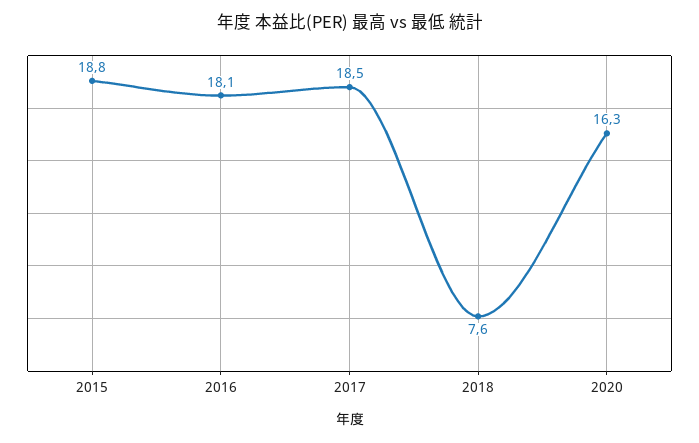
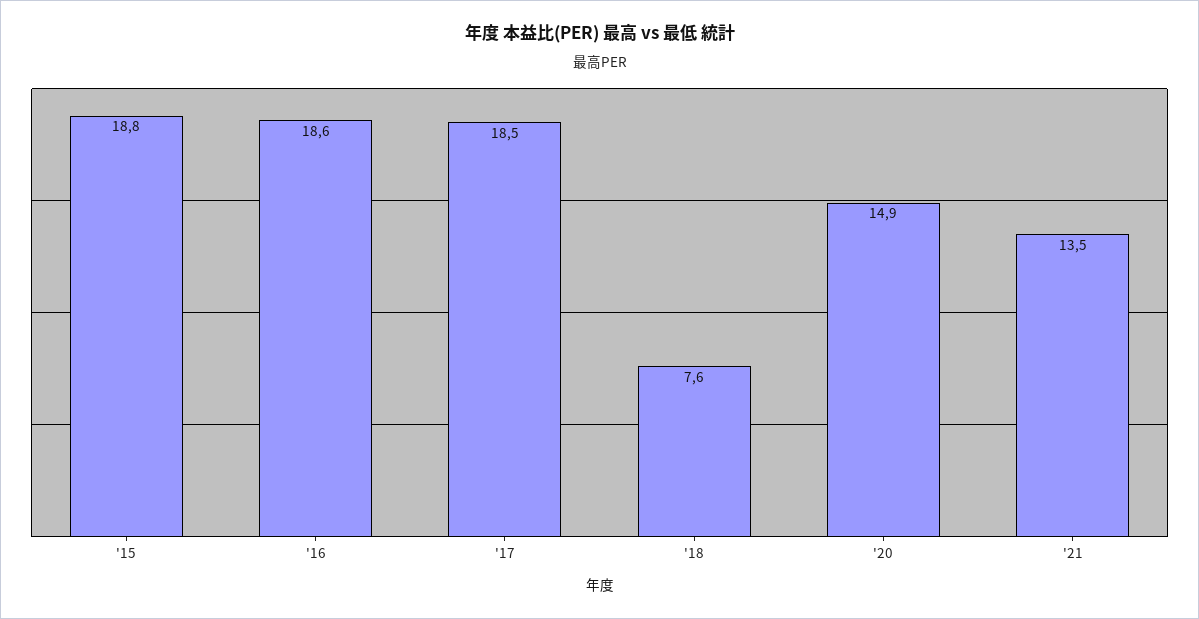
2016: 18.1 -> 18.6
2020: 16.3 -> 14.9
'21: none -> 13.5

